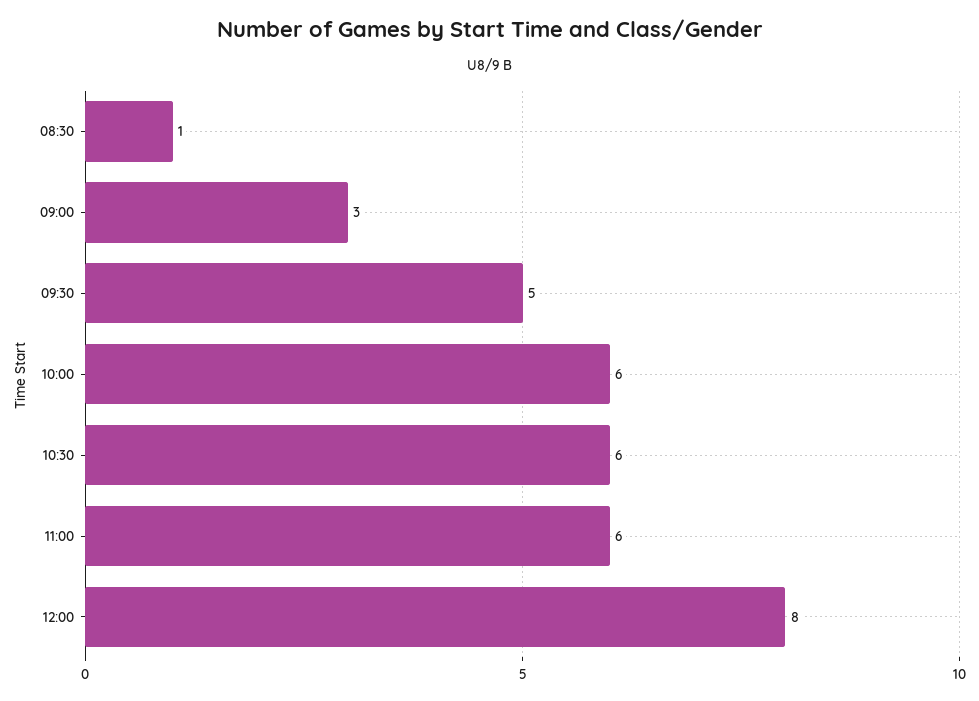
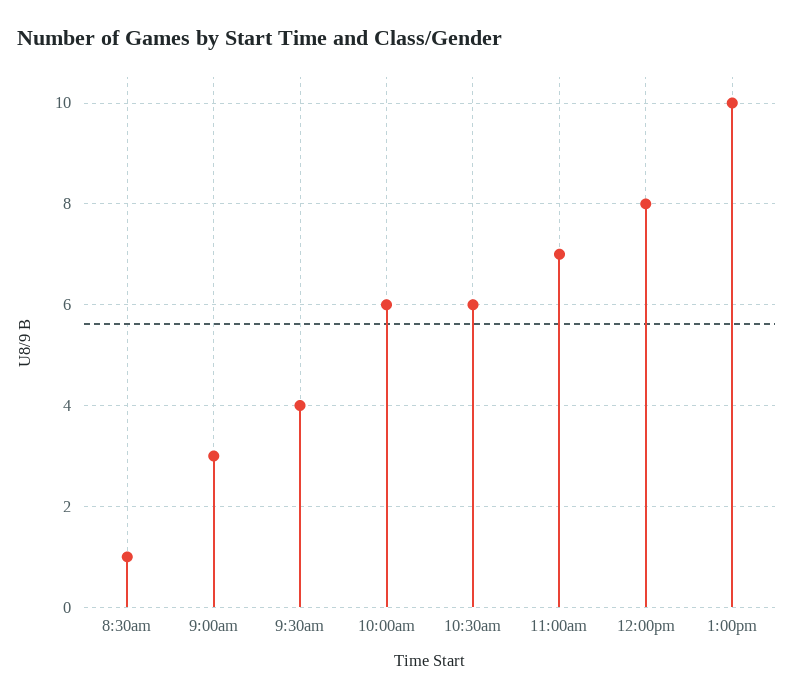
09:30: 5 -> 4
11:00: 6 -> 7
1:00pm: none -> 10

